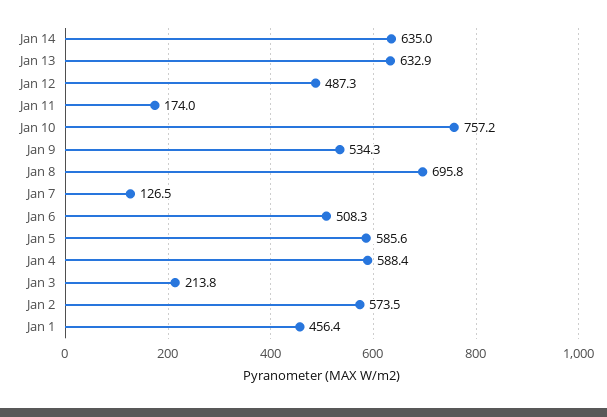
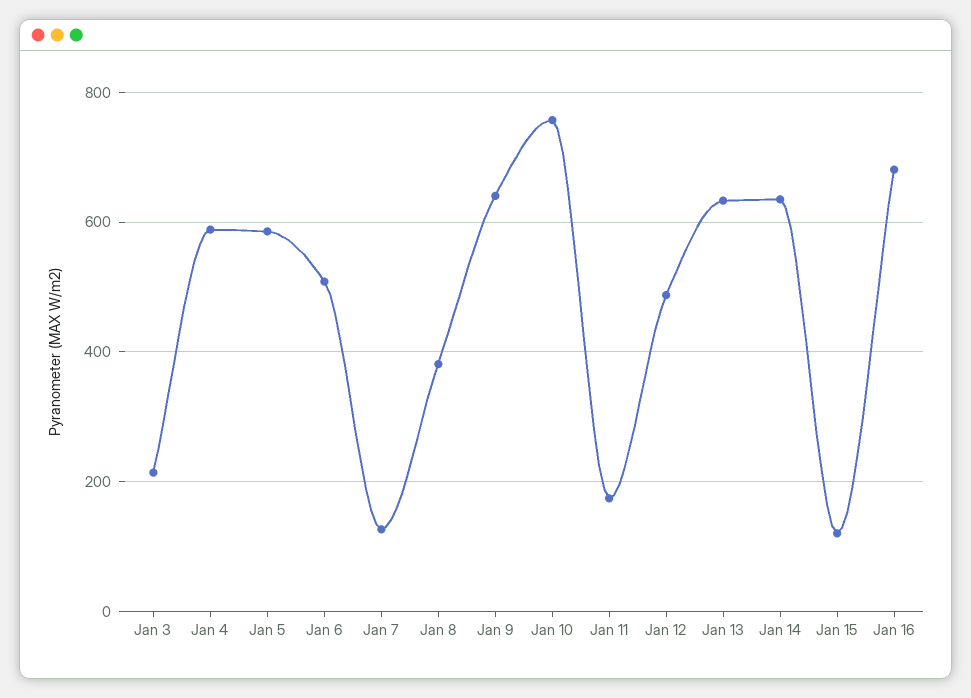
Jan 9: 534.3 -> 640
Jan 8: 695.8 -> 380
Jan 2: 573.5 -> none
Jan 1: 456.4 -> none
Jan 15: none -> 120
Jan 16: none -> 680

